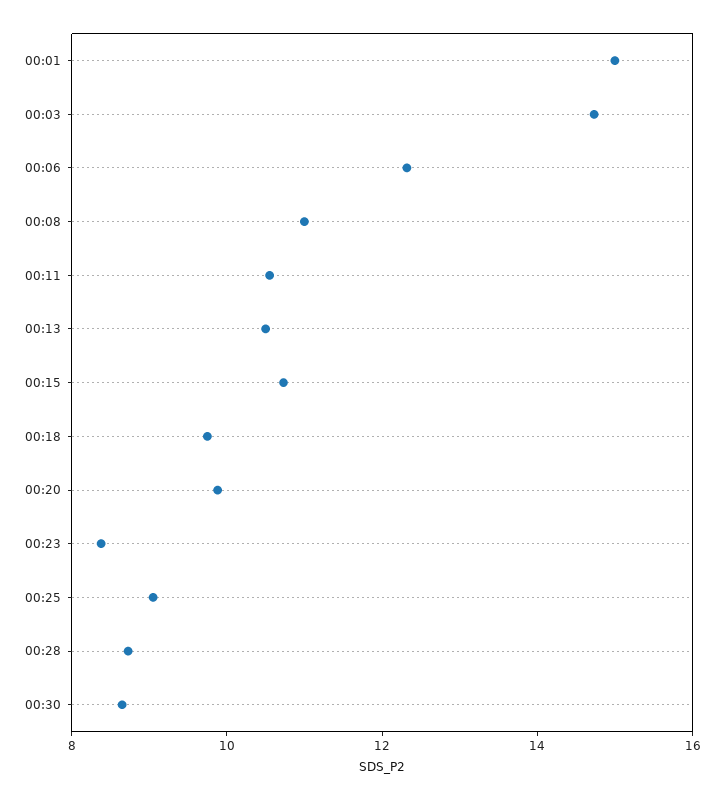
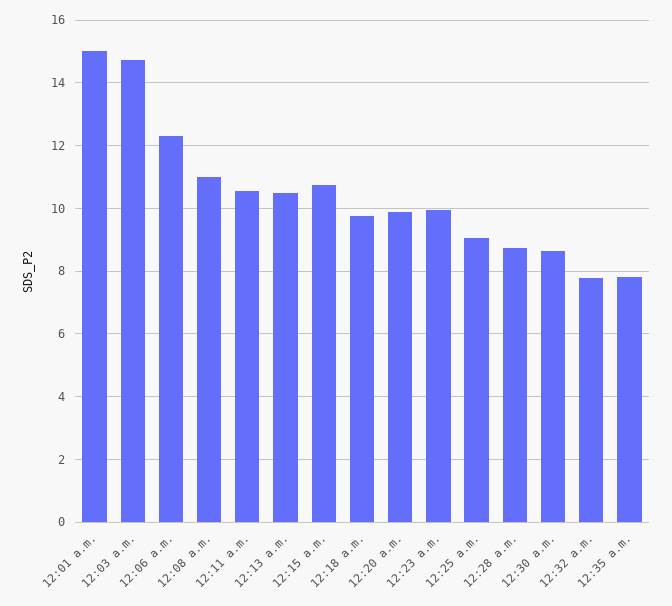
00:23: 8.5 -> 10
12:32 a.m.: none -> 7.8
12:35 a.m.: none -> 7.8

